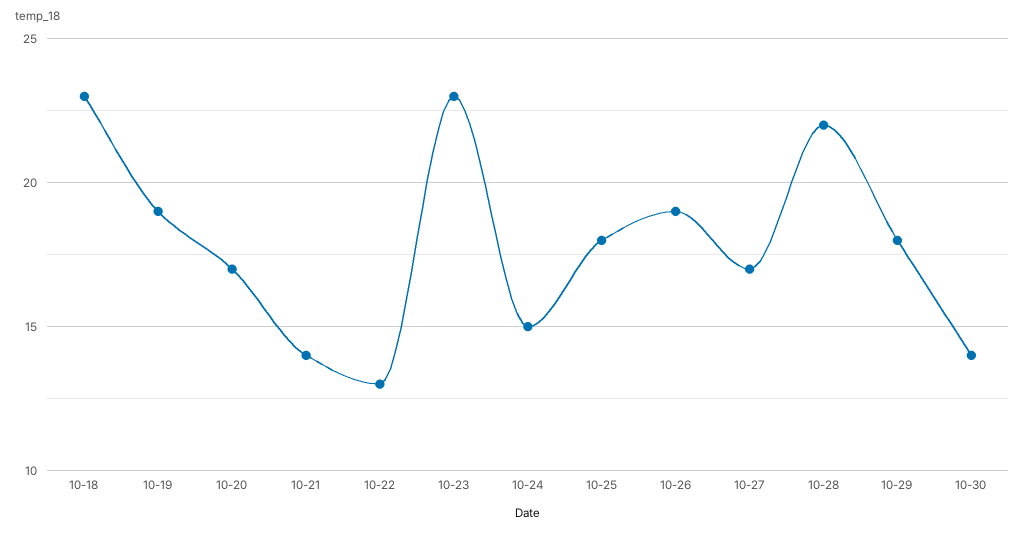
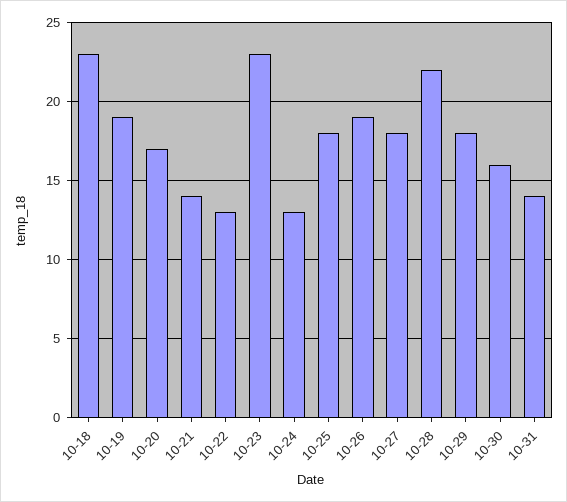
10-24: 15 -> 13
10-27: 17 -> 18
10-30: 14 -> 16
10-31: none -> 14

